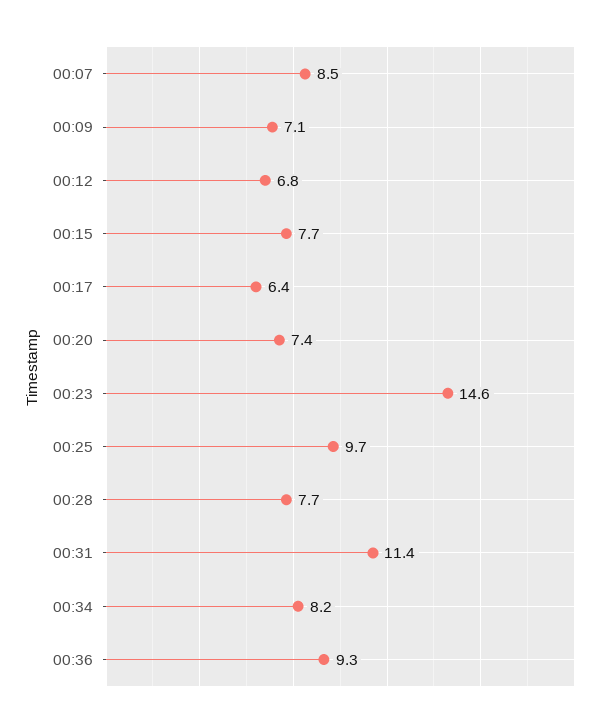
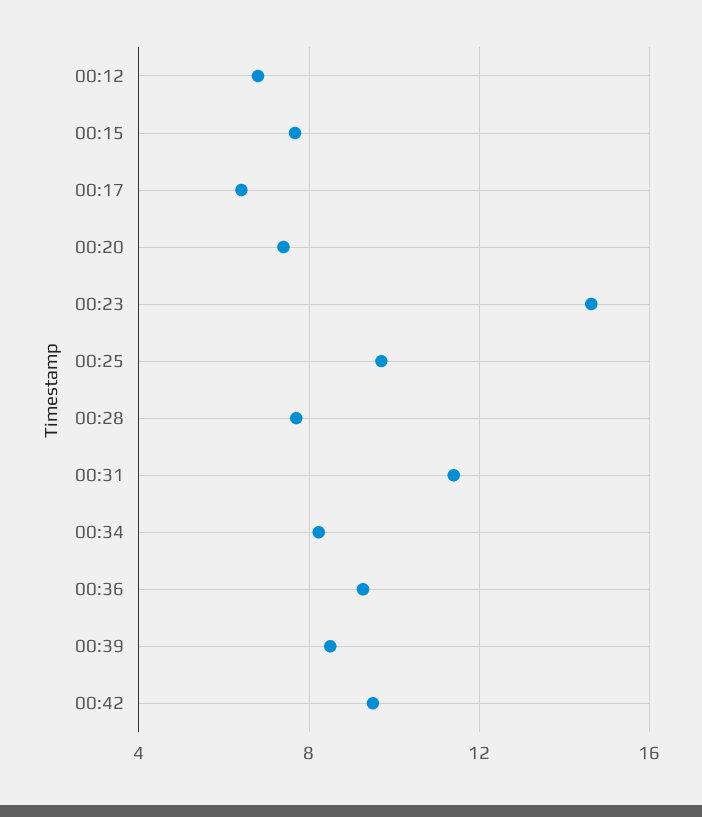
00:07: 8.5 -> none
00:09: 7.1 -> none
00:39: none -> 8.5
00:42: none -> 9.5

